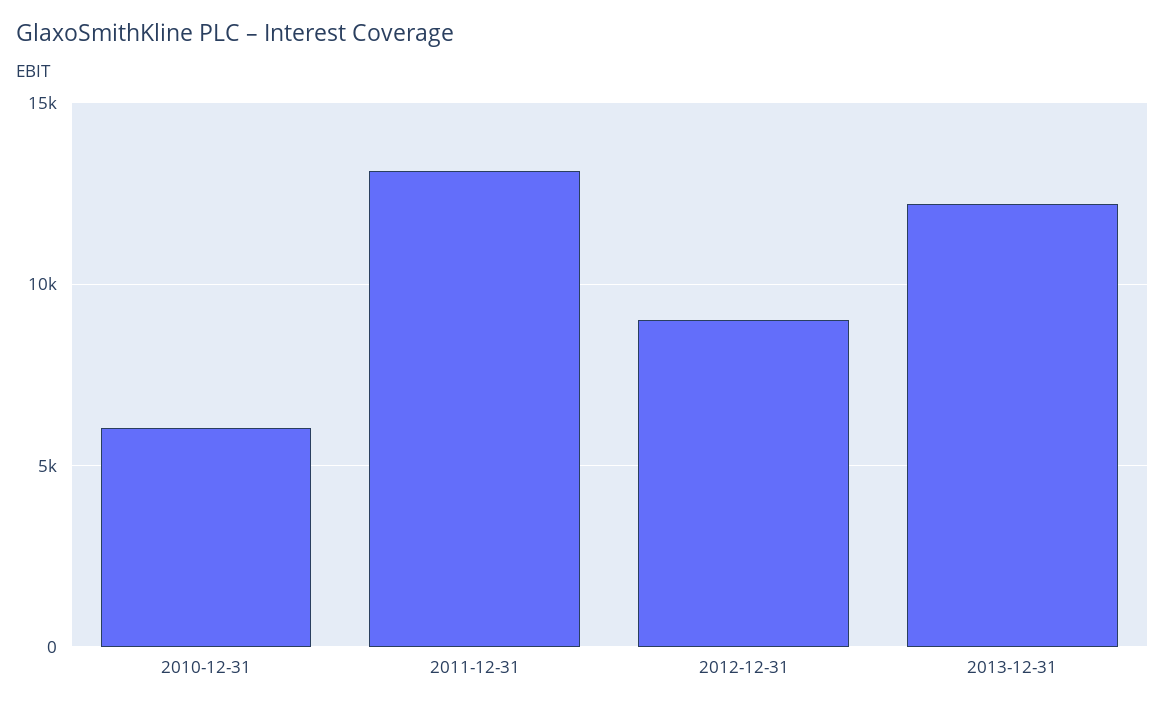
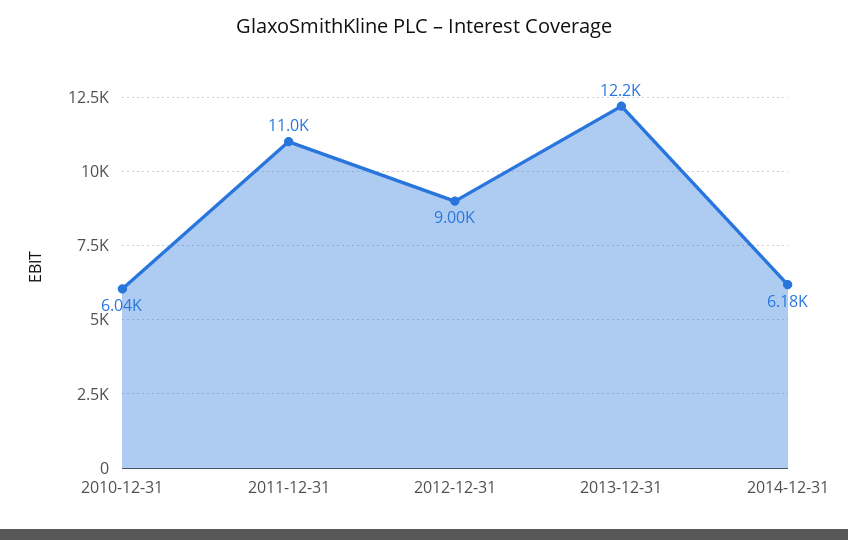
2011-12-31: 13000 -> 11000
2014-12-31: none -> 6180

